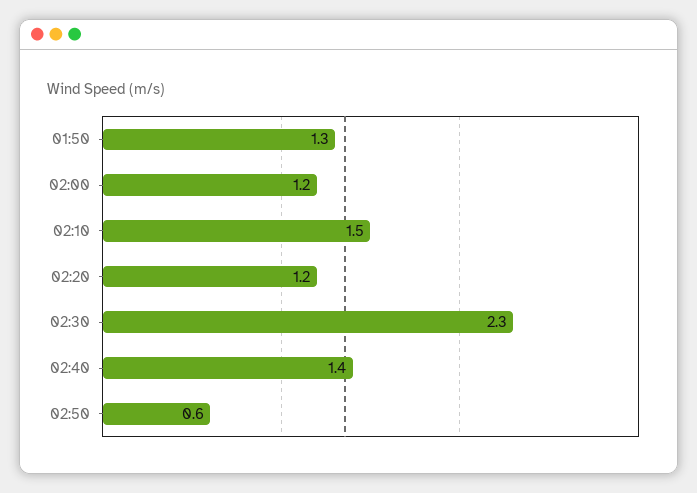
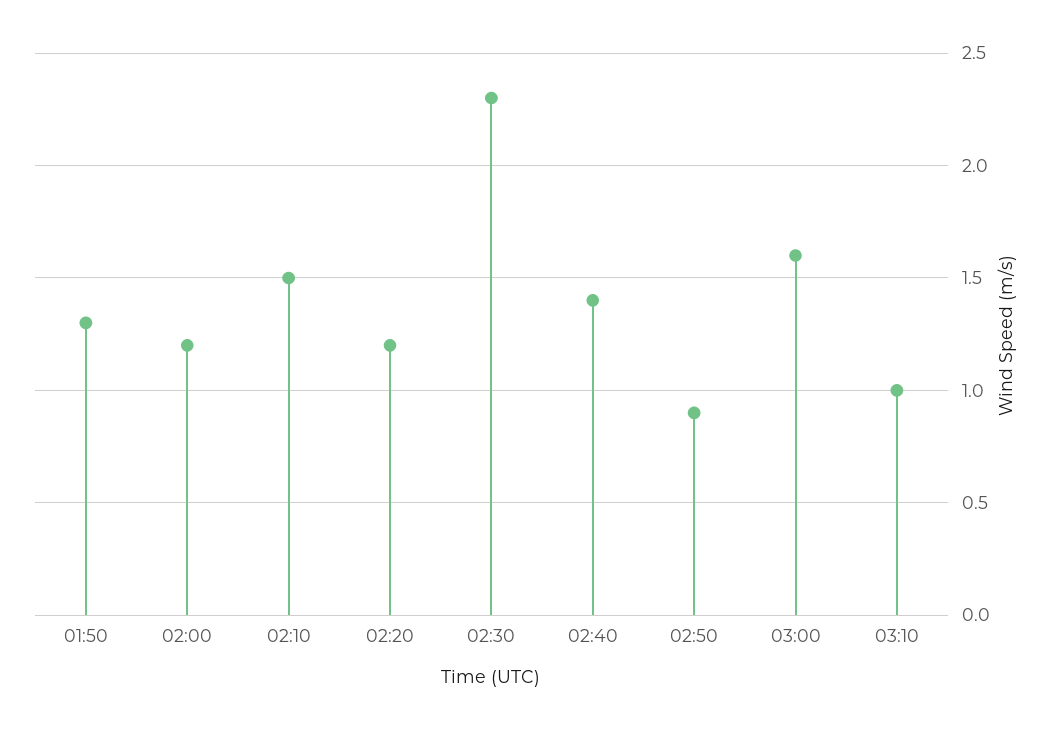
02:50: 0.6 -> 0.9
03:00: none -> 1.6
03:10: none -> 1

